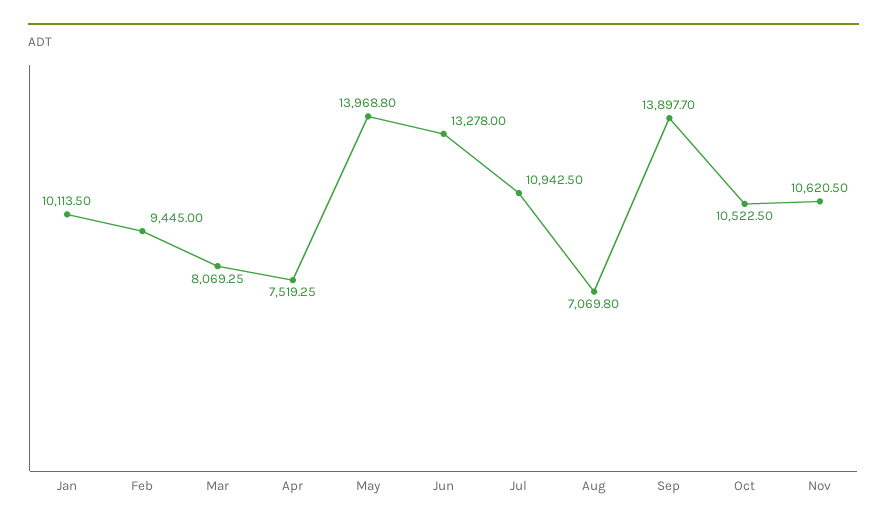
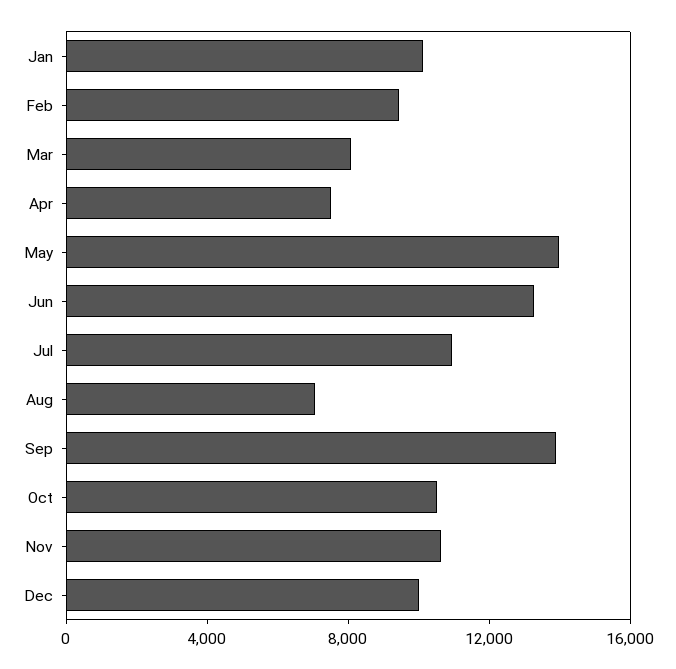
Dec: none -> 10000

